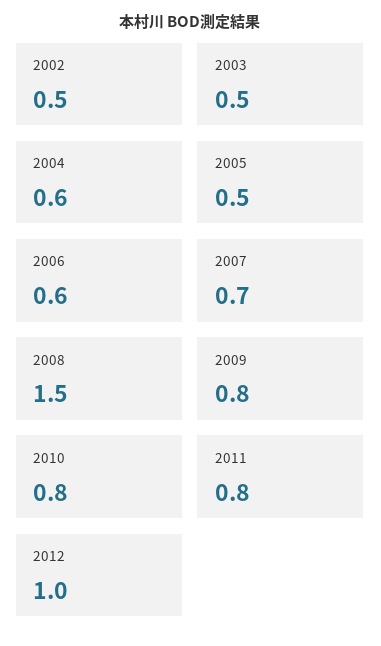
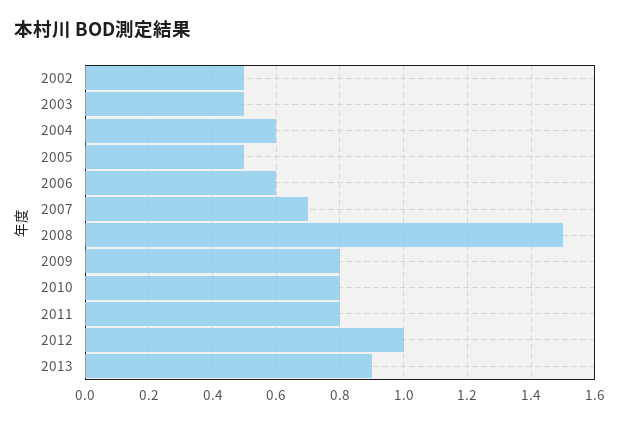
2013: none -> 0.9

